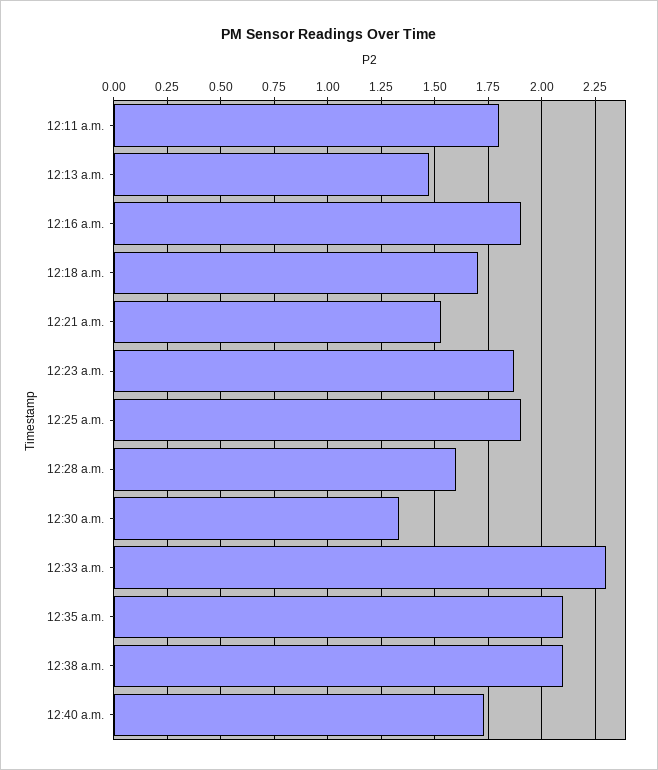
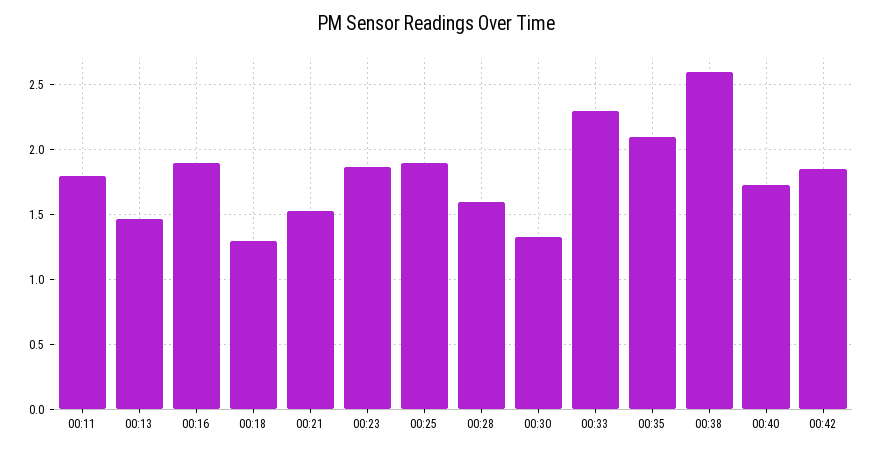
12:18 a.m.: 1.7 -> 1.3
12:38 a.m.: 2.1 -> 2.6
00:42: none -> 1.85

